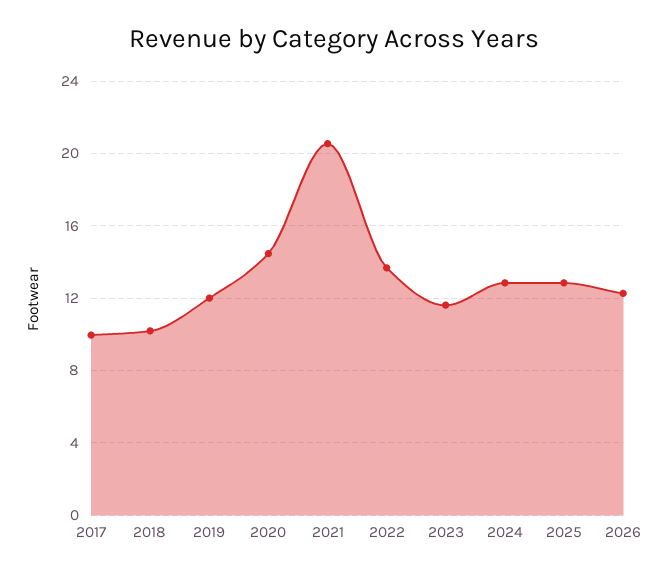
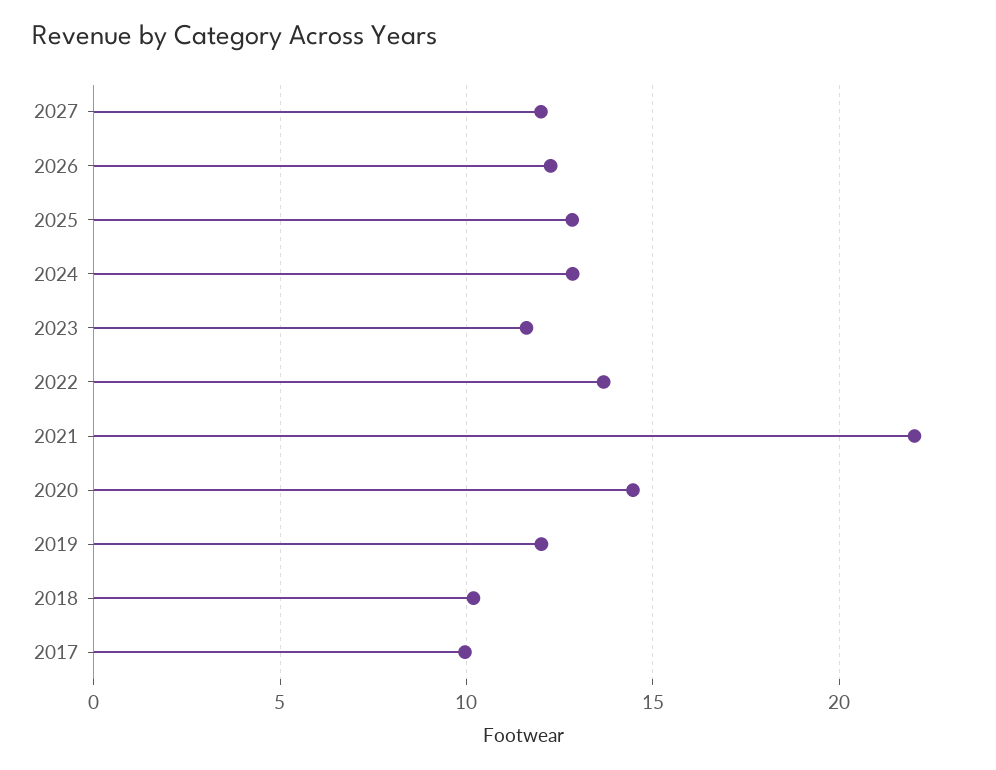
2021: 20.5 -> 22
2027: none -> 12

